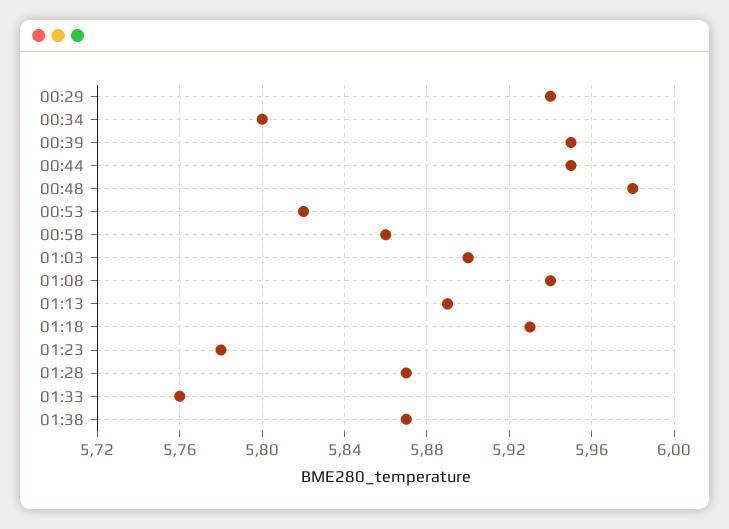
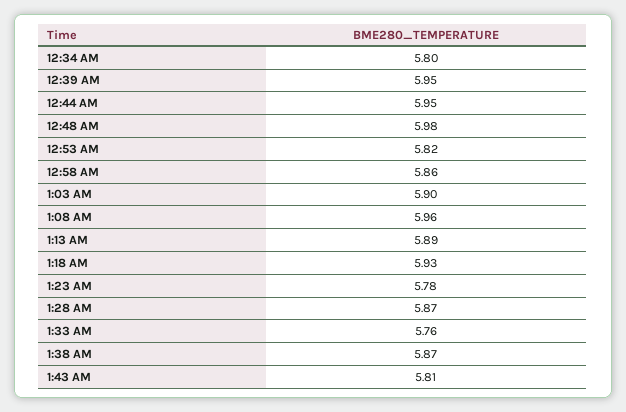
00:29: 5.94 -> none
01:08: 5.94 -> 5.96
1:43 AM: none -> 5.81

